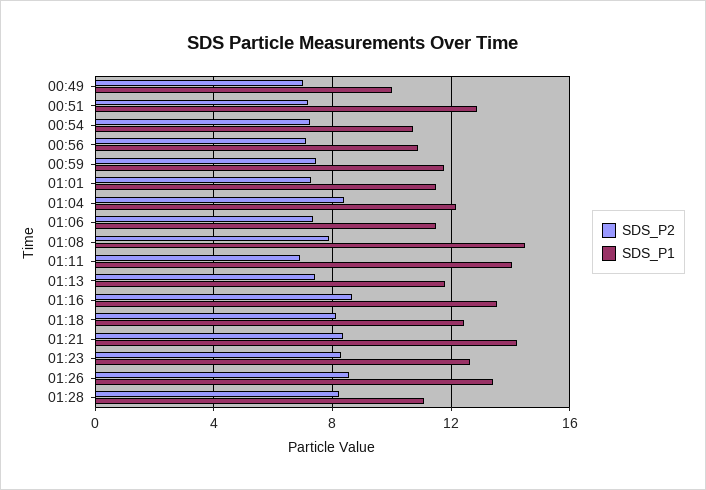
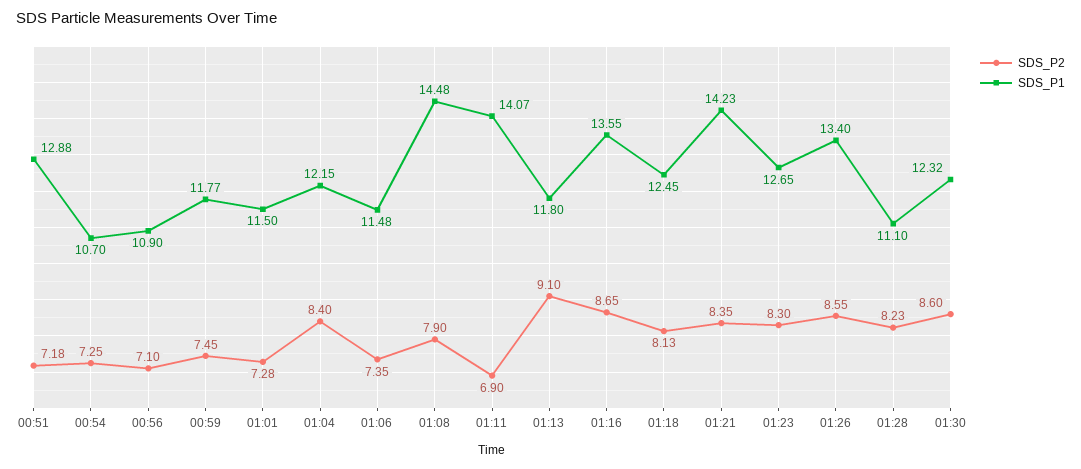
SDS_P2, 00:49: 7 -> none
SDS_P1, 00:49: 10 -> none
SDS_P2, 01:13: 7.5 -> 9.1
SDS_P2, 01:30: none -> 8.6
SDS_P1, 01:30: none -> 12.32

